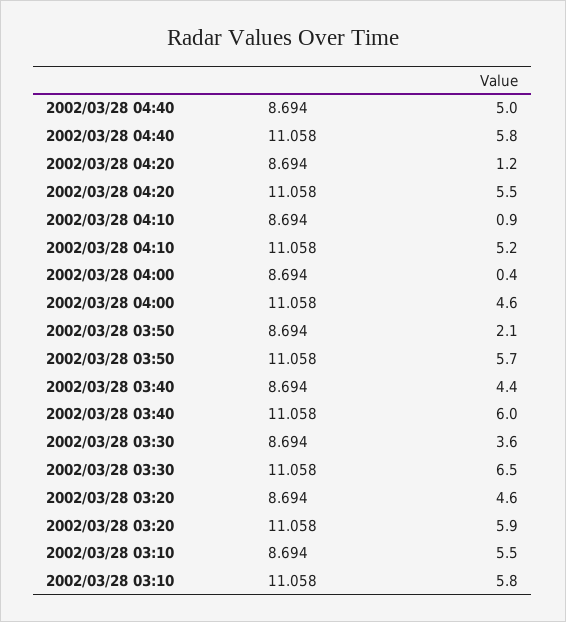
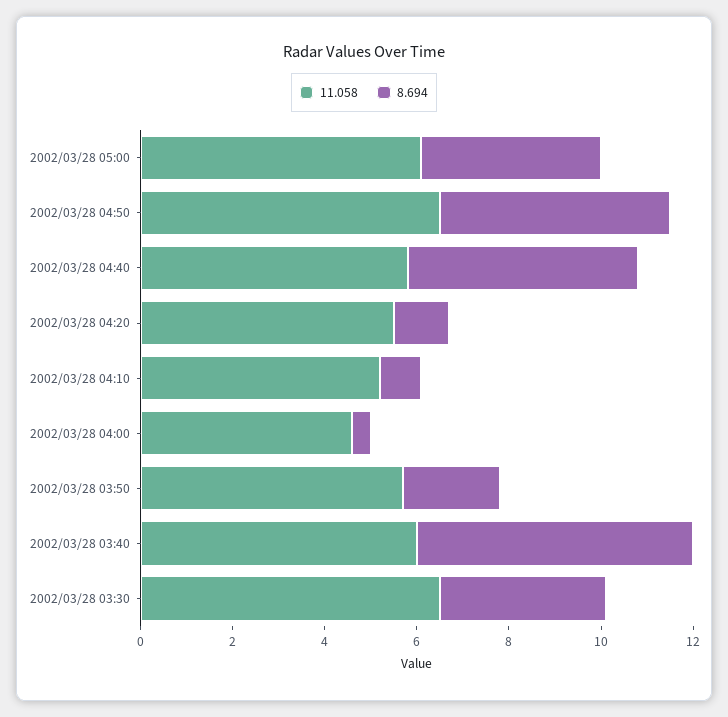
8.694, 2002/03/28 03:40: 4.4 -> 6
8.694, 2002/03/28 03:20: 4.6 -> none
11.058, 2002/03/28 03:20: 5.9 -> none
8.694, 2002/03/28 03:10: 5.5 -> none
11.058, 2002/03/28 03:10: 5.8 -> none
11.058, 2002/03/28 05:00: none -> 6
8.694, 2002/03/28 05:00: none -> 4
11.058, 2002/03/28 04:50: none -> 6.5
8.694, 2002/03/28 04:50: none -> 5

